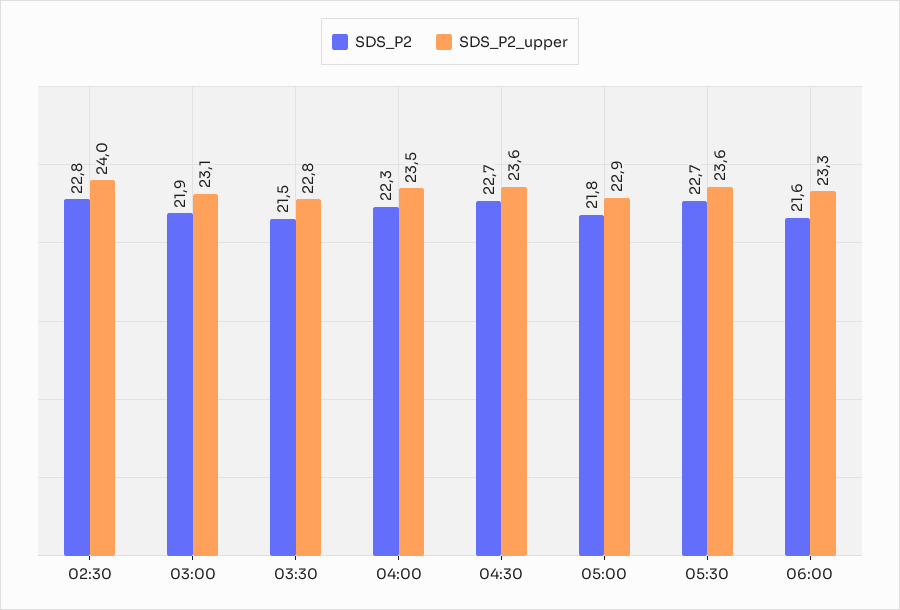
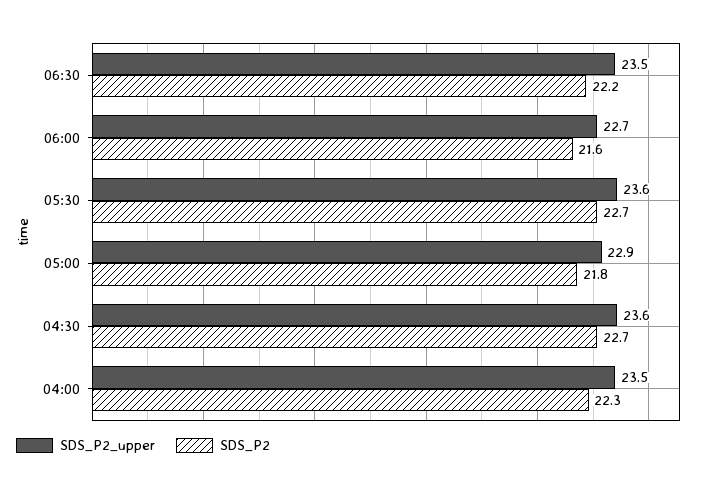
SDS_P2, 02:30: 22.8 -> none
SDS_P2_upper, 02:30: 24 -> none
SDS_P2, 03:00: 21.9 -> none
SDS_P2_upper, 03:00: 23.1 -> none
SDS_P2, 03:30: 21.5 -> none
SDS_P2_upper, 03:30: 22.8 -> none
SDS_P2_upper, 06:00: 23.3 -> 22.7
SDS_P2_upper, 06:30: none -> 23.5
SDS_P2, 06:30: none -> 22.2

